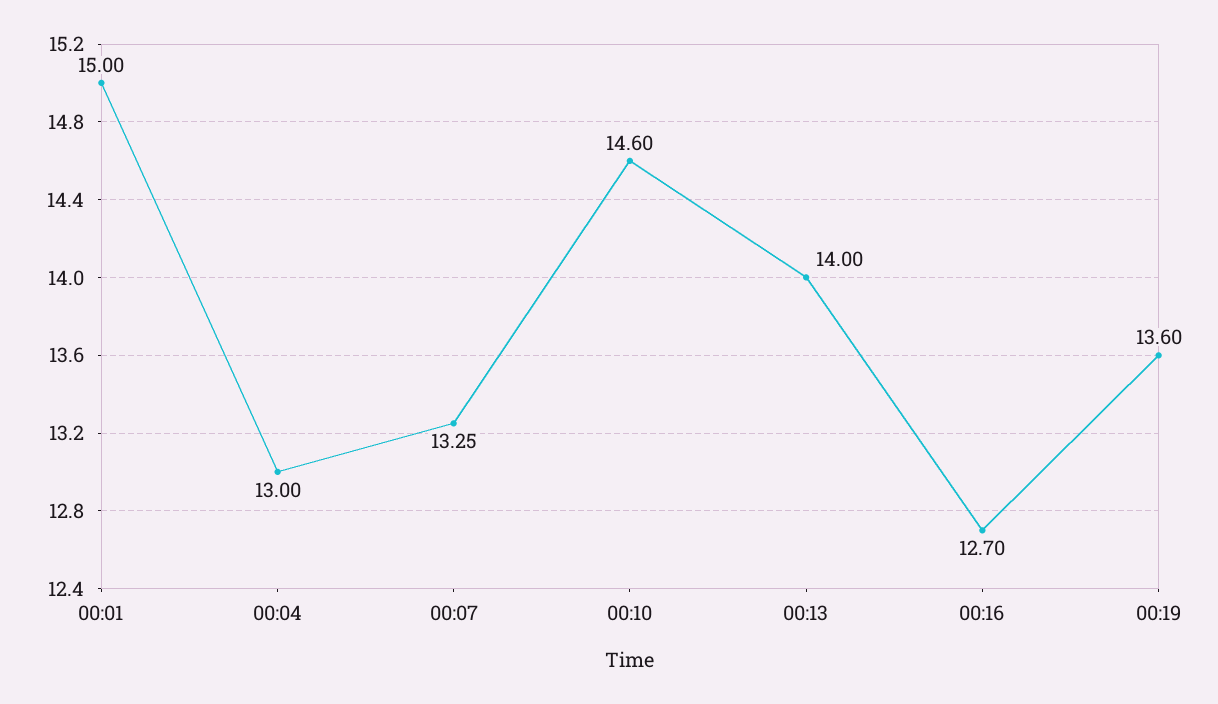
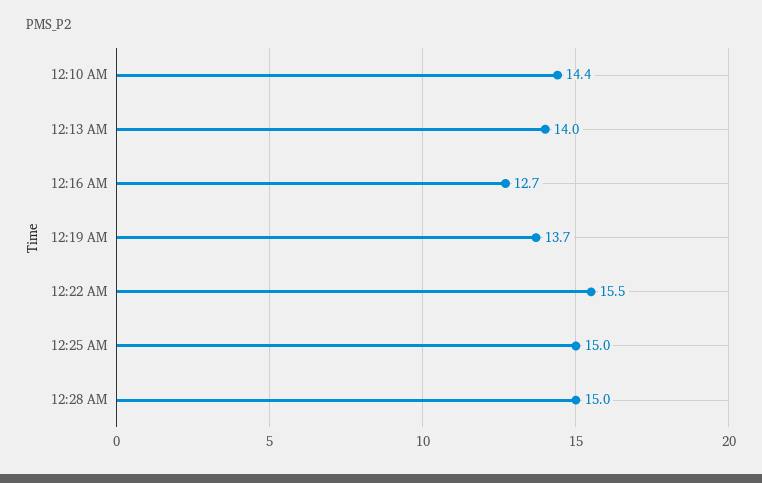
00:01: 15 -> none
00:04: 13 -> none
00:07: 13.25 -> none
00:10: 14.6 -> 14.4
00:19: 13.6 -> 13.7
12:22 AM: none -> 15.5
12:25 AM: none -> 15
12:28 AM: none -> 15

